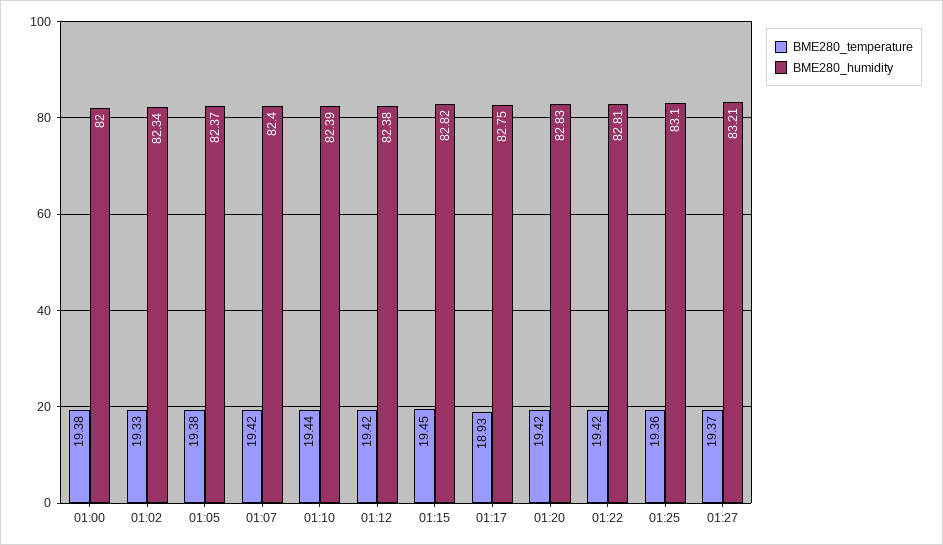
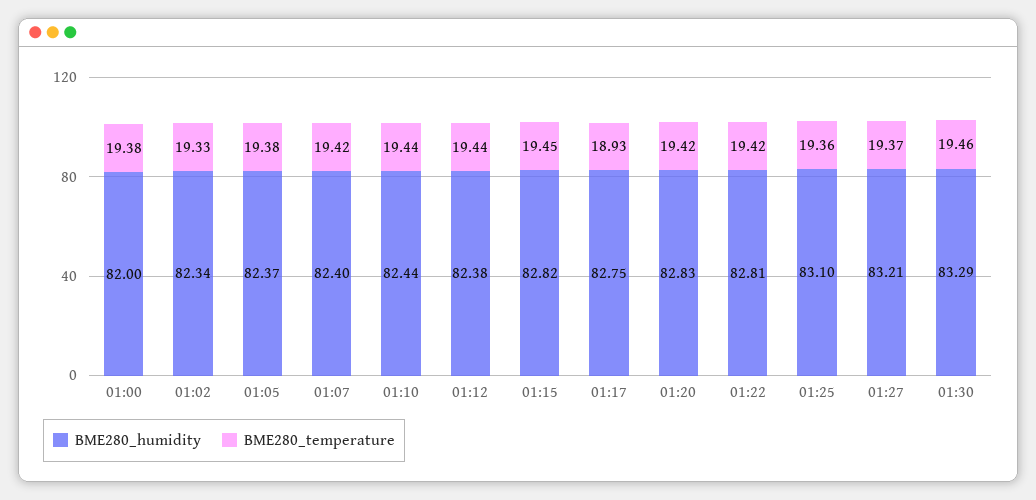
BME280_humidity, 01:10: 82.39 -> 82.44
BME280_temperature, 01:12: 19.42 -> 19.44
BME280_humidity, 01:30: none -> 83.29
BME280_temperature, 01:30: none -> 19.46

